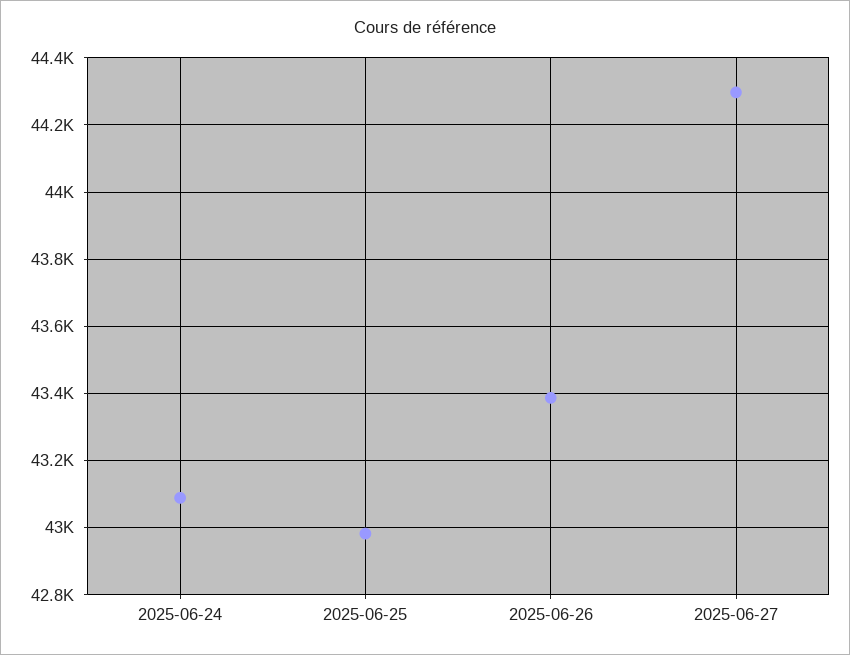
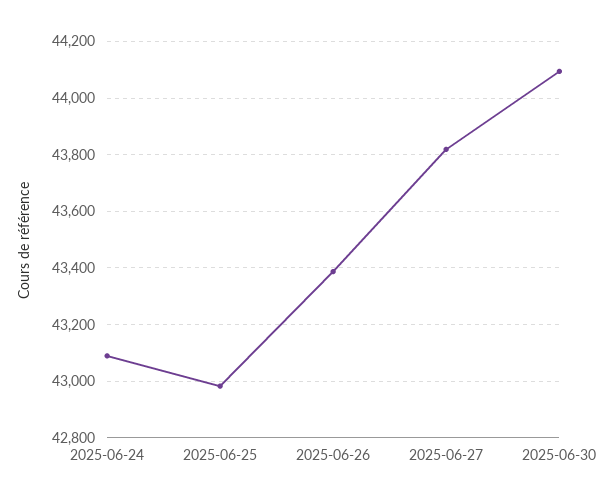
2025-06-27: 44300 -> 43825
2025-06-30: none -> 44100

